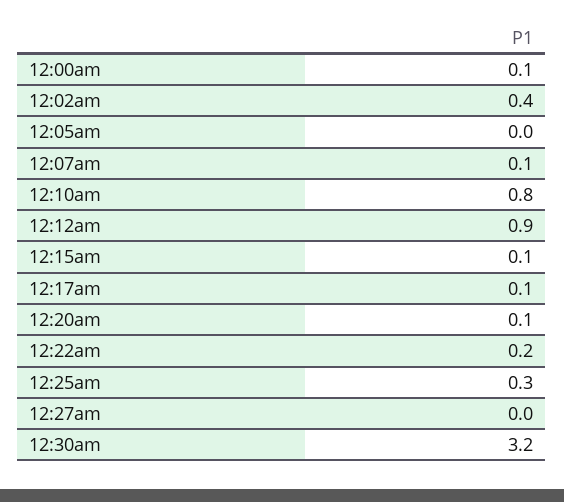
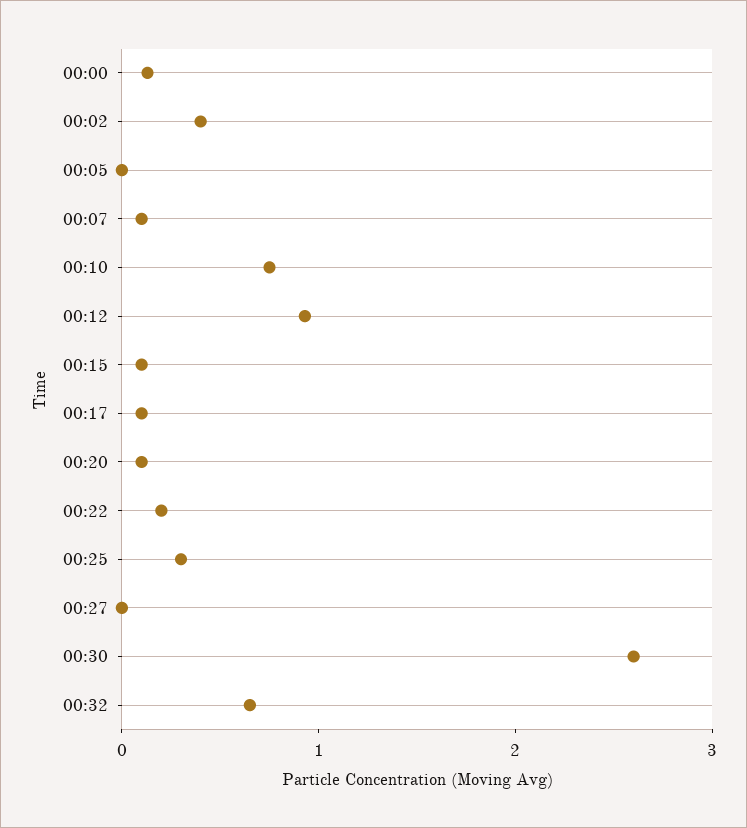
12:30am: 3.2 -> 2.6
00:32: none -> 0.6

